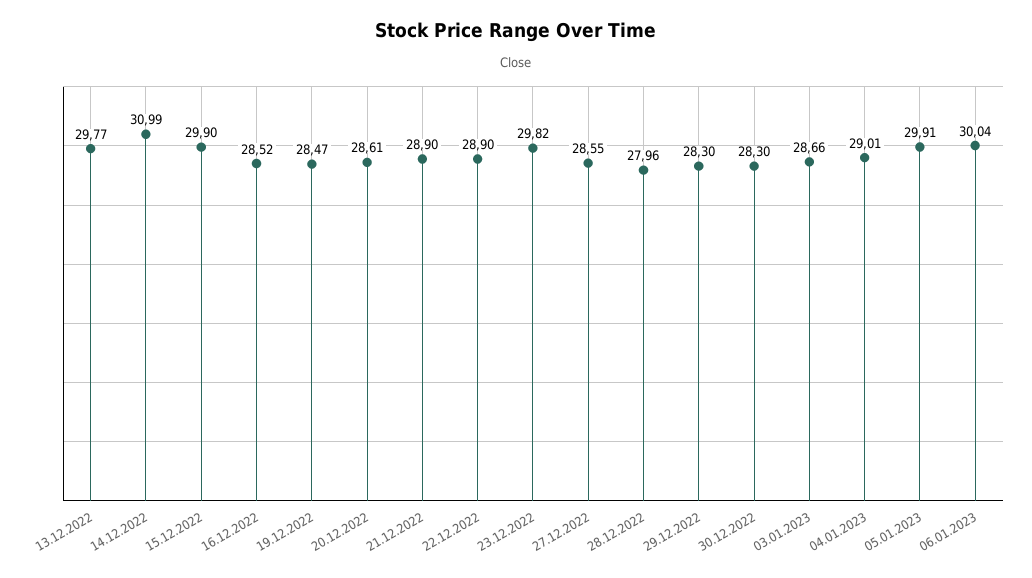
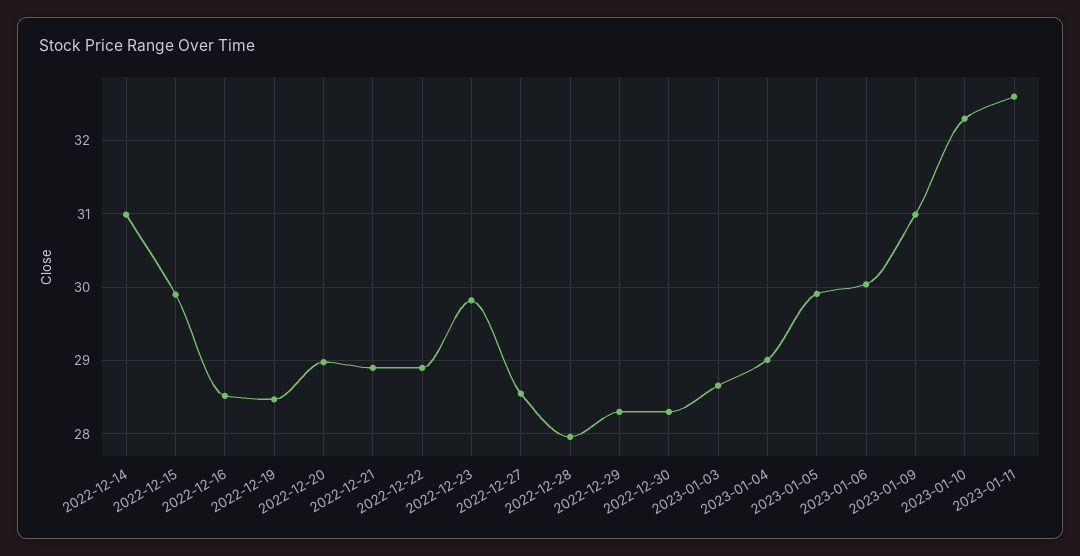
13.12.2022: 29.77 -> none
20.12.2022: 28.61 -> 29
2023-01-09: none -> 31
2023-01-10: none -> 32.3
2023-01-11: none -> 32.6

